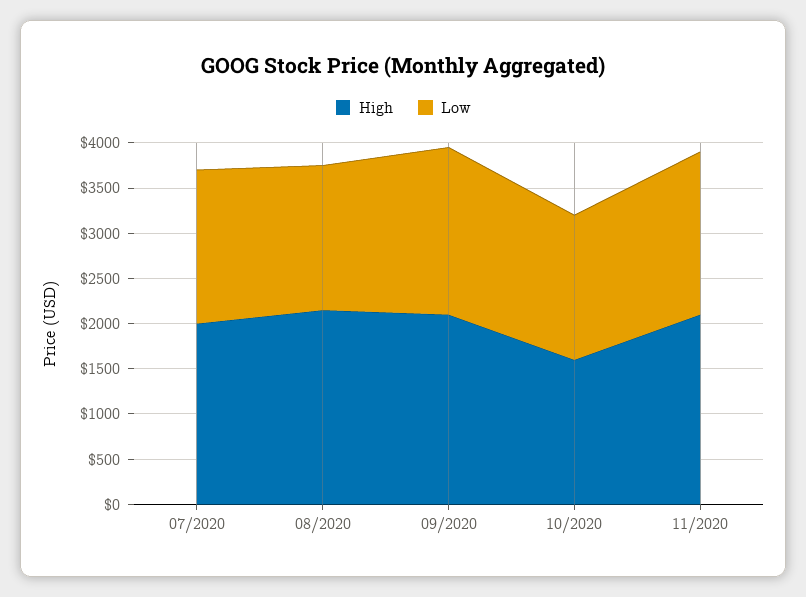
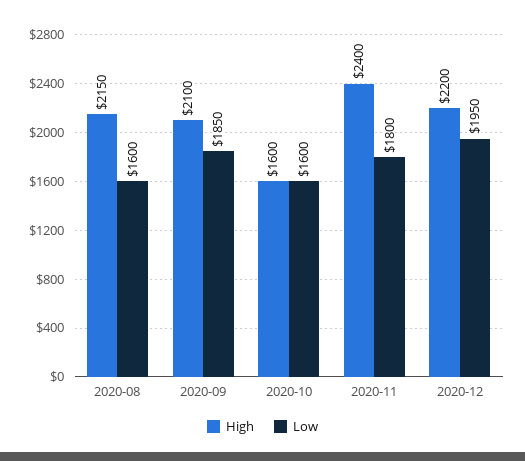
High, 07/2020: 2000 -> none
Low, 07/2020: 1700 -> none
High, 11/2020: 2100 -> 2400
High, 2020-12: none -> 2200
Low, 2020-12: none -> 1950

